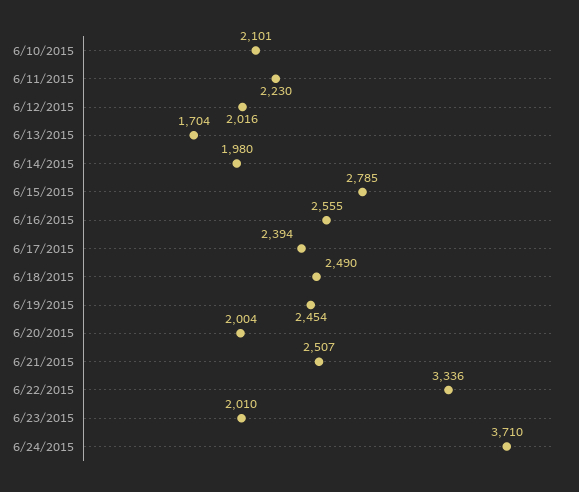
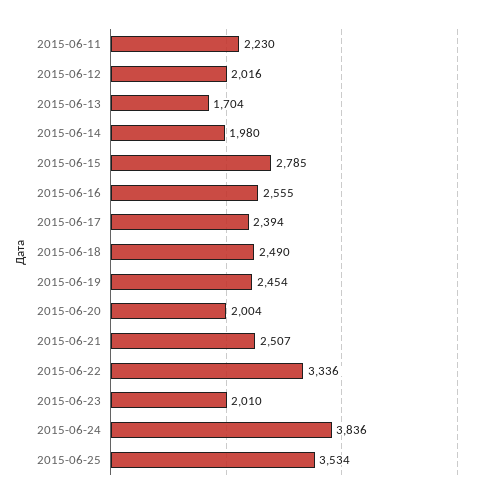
6/10/2015: 2101 -> none
6/24/2015: 3710 -> 3836
2015-06-25: none -> 3534

